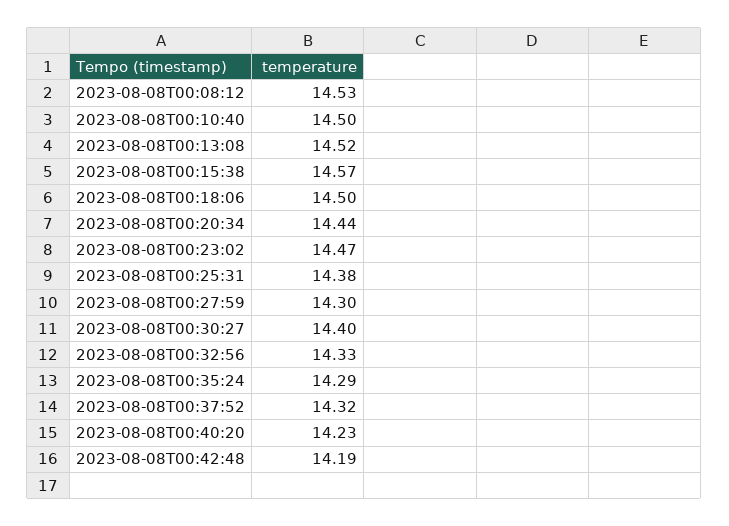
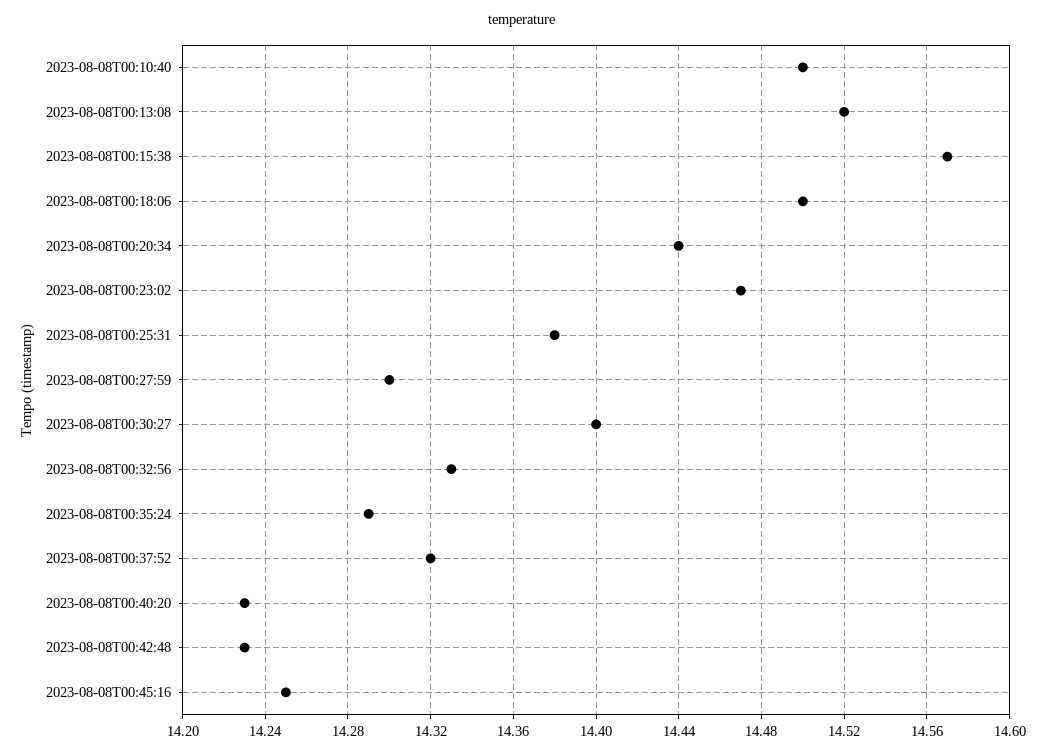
2023-08-08T00:08:12: 14.53 -> none
2023-08-08T00:42:48: 14.19 -> 14.23
2023-08-08T00:45:16: none -> 14.25

